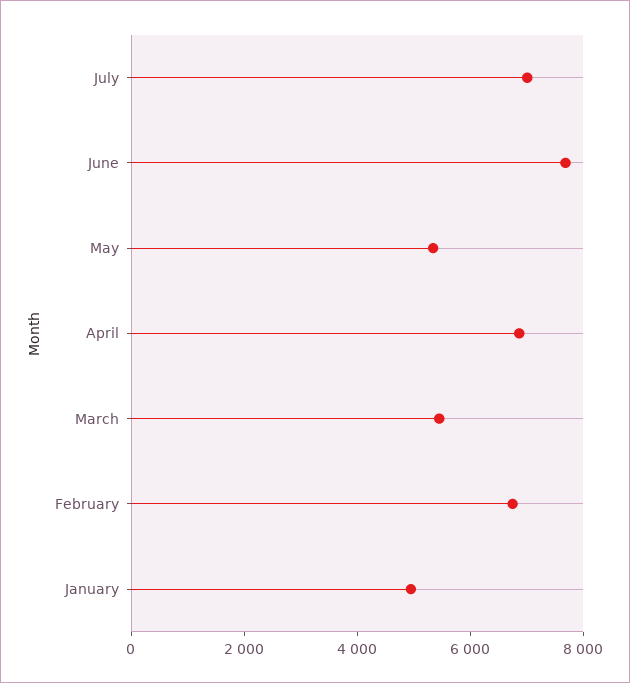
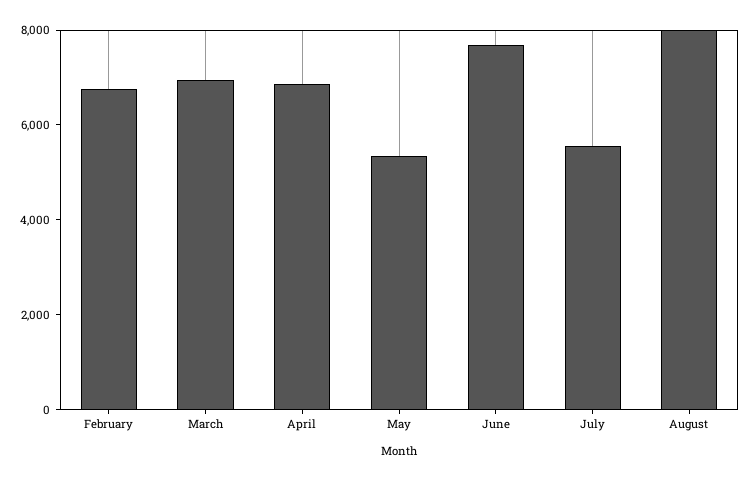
July: 7000 -> 5500
March: 5500 -> 7000
January: 5000 -> none
August: none -> 8000

